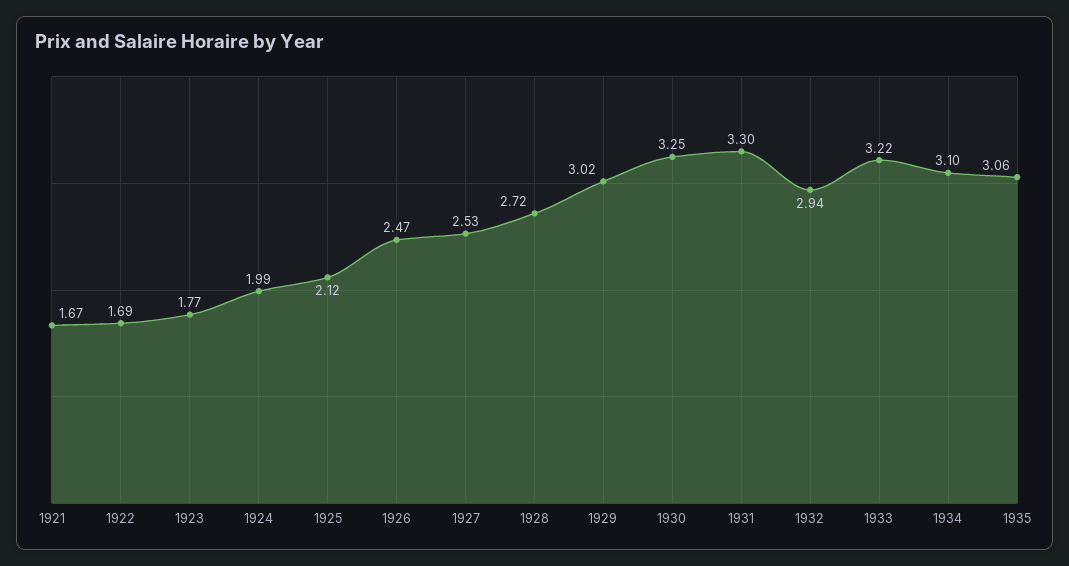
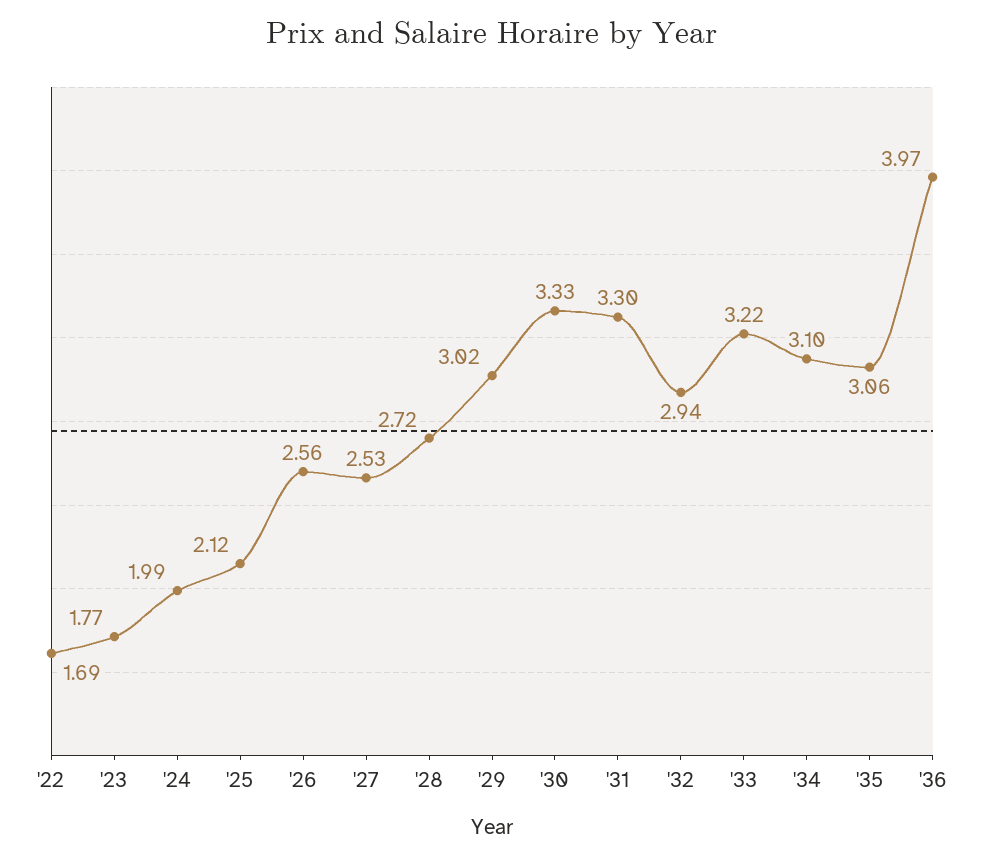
1921: 1.67 -> none
1926: 2.47 -> 2.56
1930: 3.25 -> 3.33
'36: none -> 3.97

